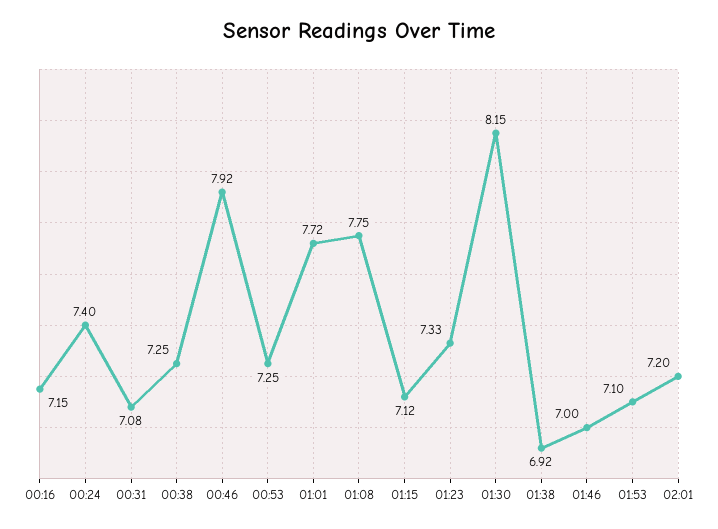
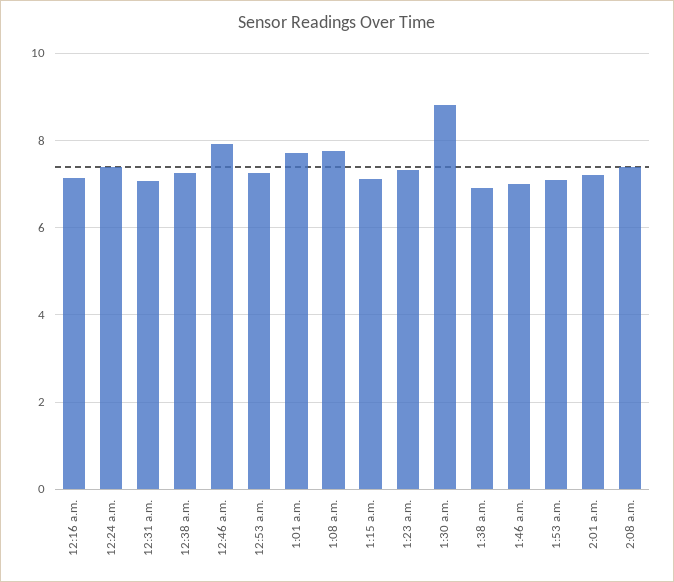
01:30: 8.15 -> 8.8
2:08 a.m.: none -> 7.4

